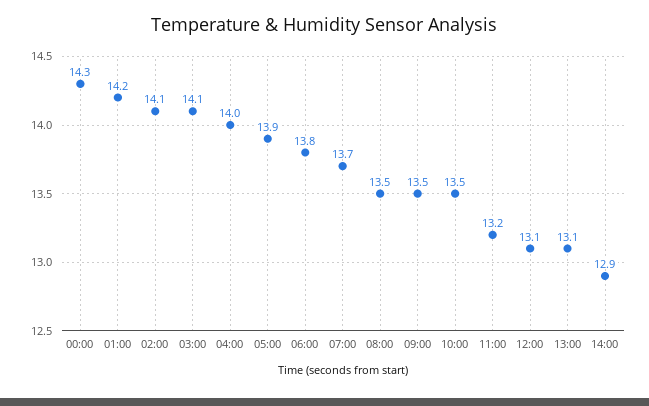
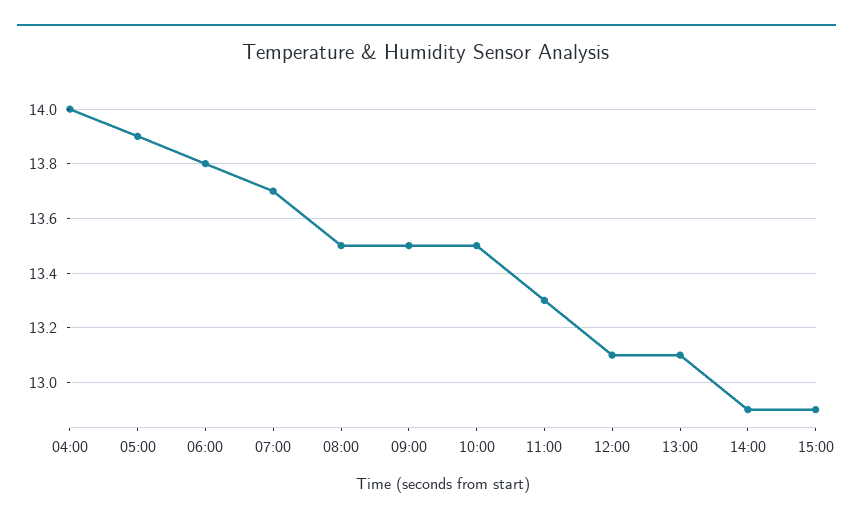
00:00: 14.3 -> none
01:00: 14.2 -> none
02:00: 14.1 -> none
03:00: 14.1 -> none
11:00: 13.2 -> 13.3
15:00: none -> 12.9

